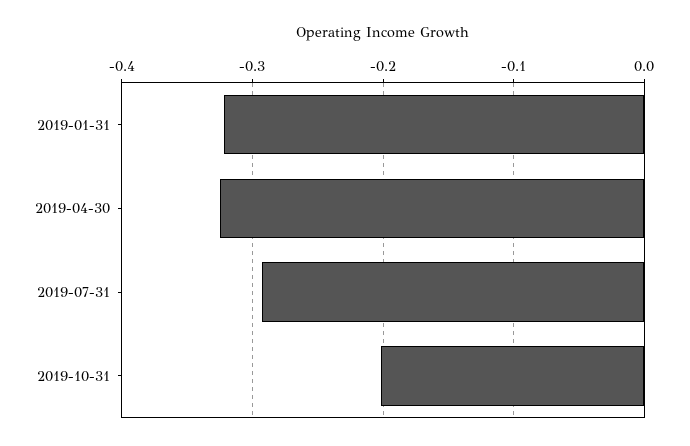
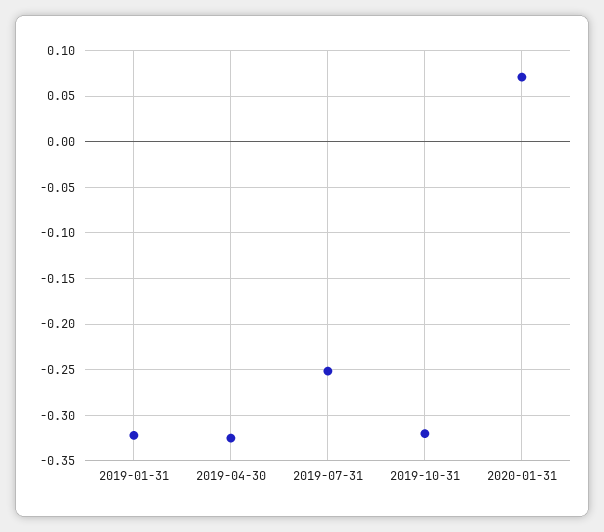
2019-07-31: -0.29 -> -0.25
2019-10-31: -0.2 -> -0.32
2020-01-31: none -> 0.07

